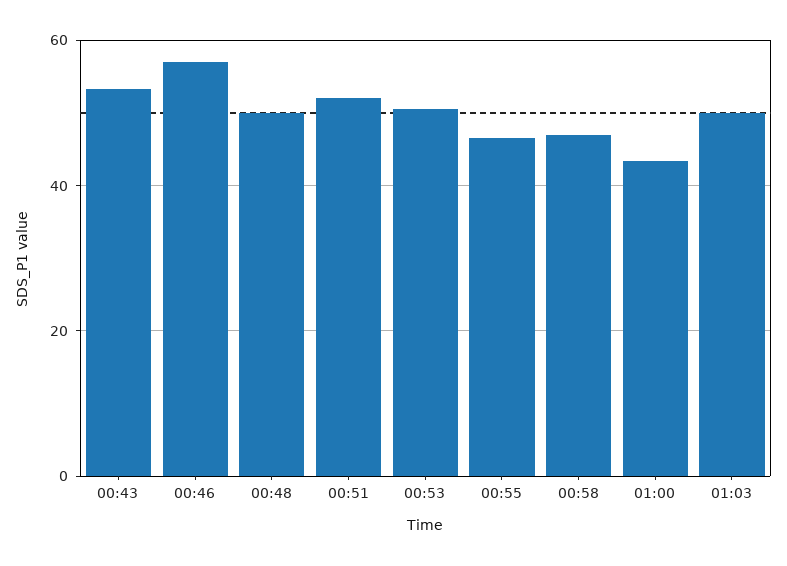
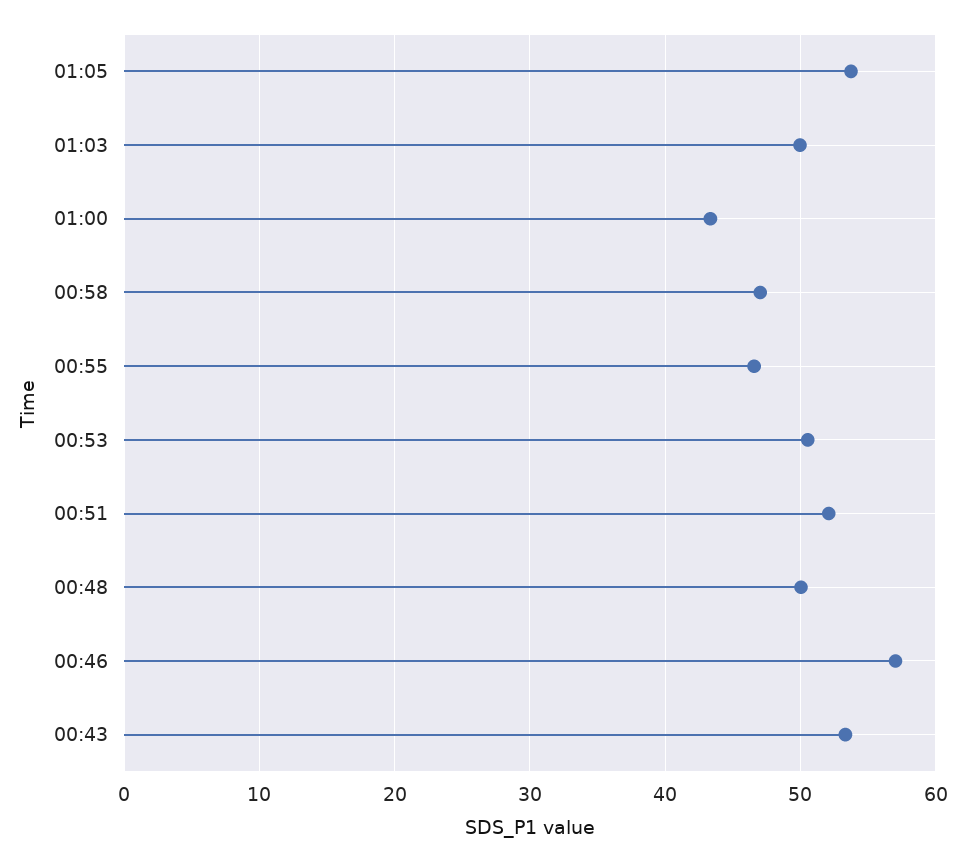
01:05: none -> 54

